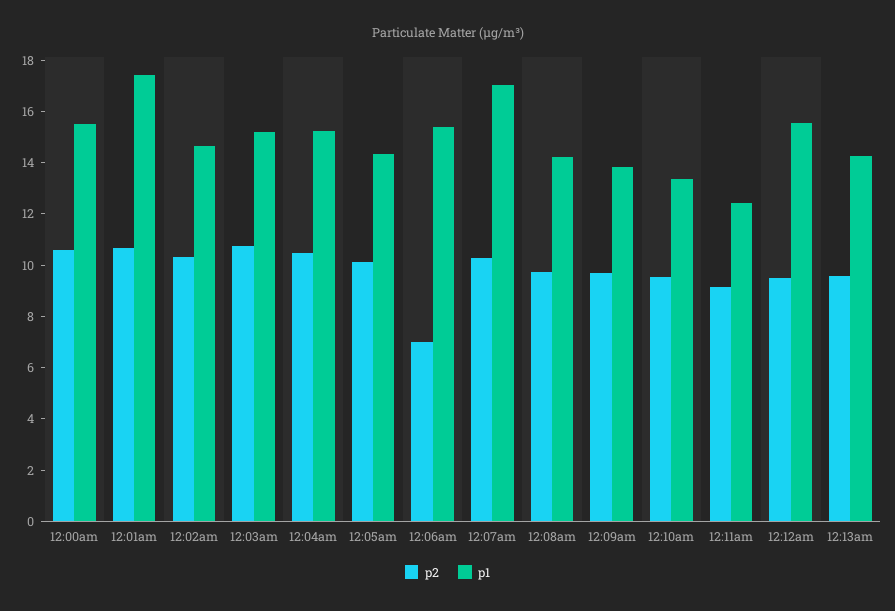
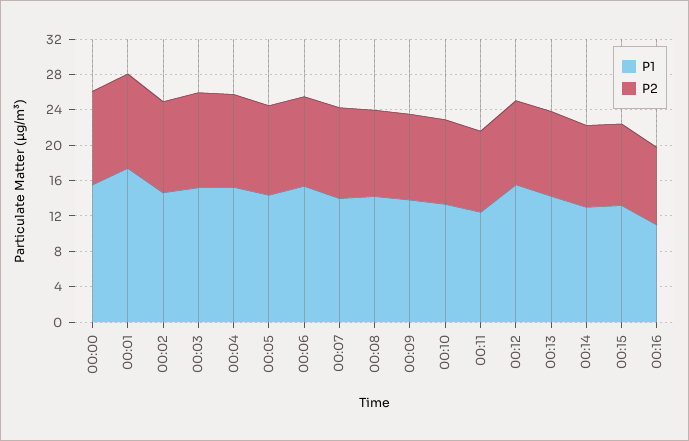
p2, 12:06am: 7 -> 10
p1, 12:07am: 17 -> 14
p1, 00:14: none -> 13
p2, 00:14: none -> 9
p1, 00:15: none -> 13
p2, 00:15: none -> 9
p1, 00:16: none -> 11
p2, 00:16: none -> 9

